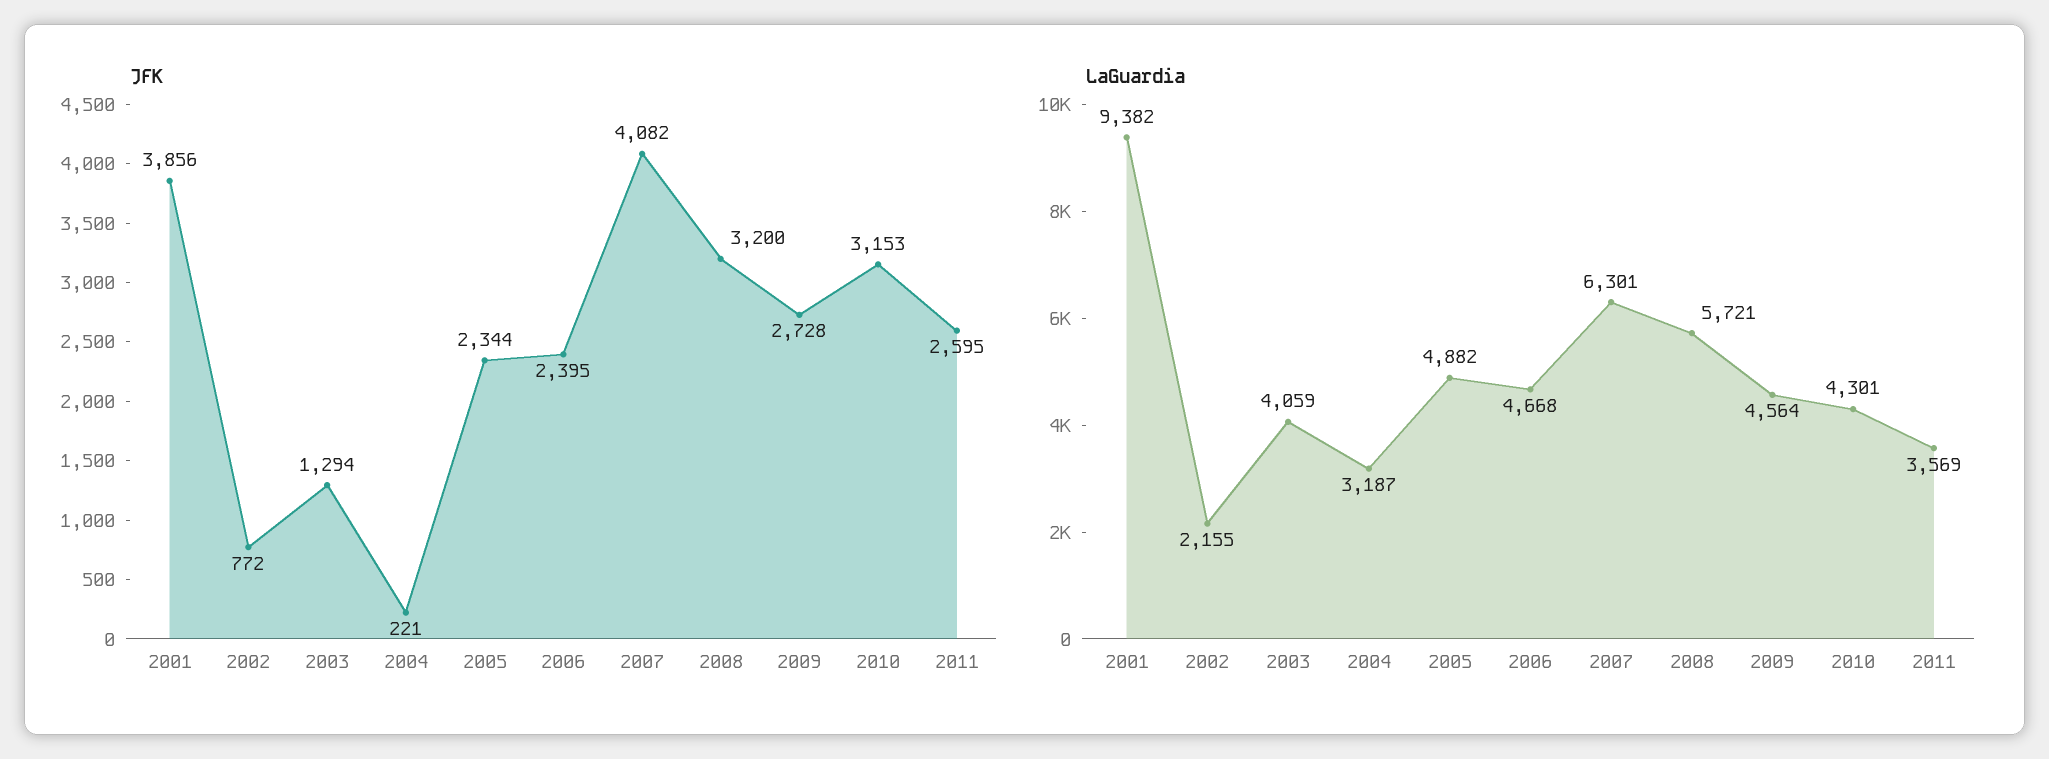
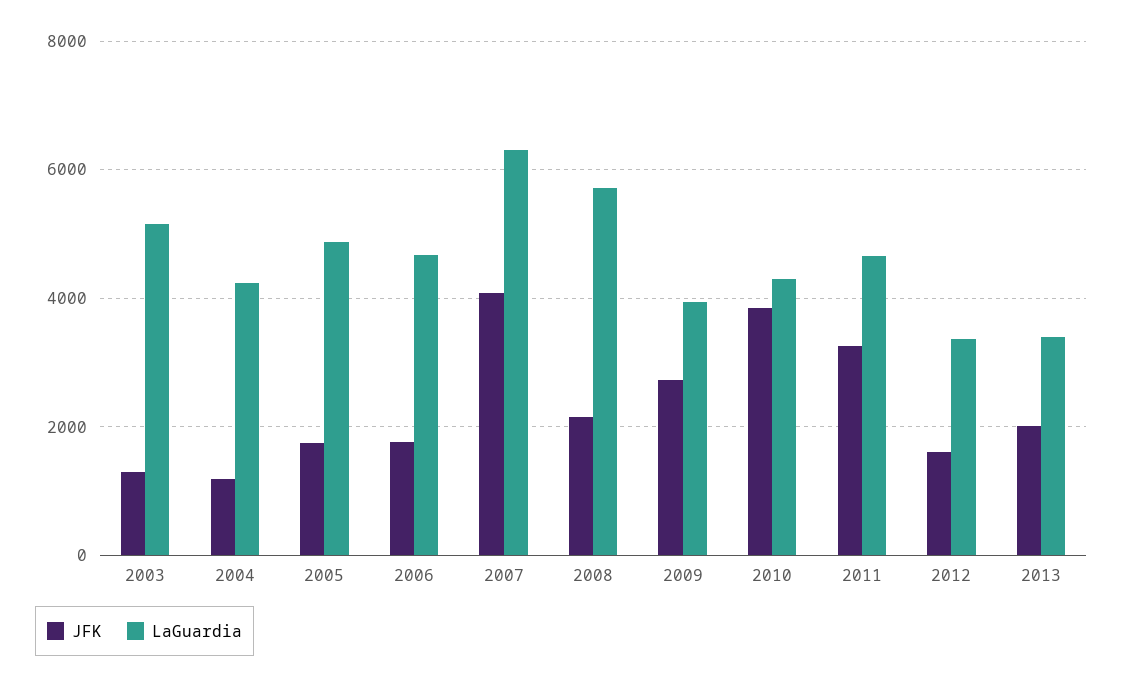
JFK, 2001: 3856 -> none
JFK, 2002: 772 -> none
JFK, 2004: 221 -> 1200
JFK, 2005: 2344 -> 1800
JFK, 2006: 2395 -> 1800
JFK, 2008: 3200 -> 2200
JFK, 2010: 3153 -> 3800
JFK, 2011: 2595 -> 3200
LaGuardia, 2001: 9382 -> none
LaGuardia, 2002: 2155 -> none
LaGuardia, 2003: 4059 -> 5200
LaGuardia, 2004: 3187 -> 4200
LaGuardia, 2009: 4564 -> 4000
LaGuardia, 2011: 3569 -> 4600
JFK, 2012: none -> 1600
LaGuardia, 2012: none -> 3400
JFK, 2013: none -> 2000
LaGuardia, 2013: none -> 3400

